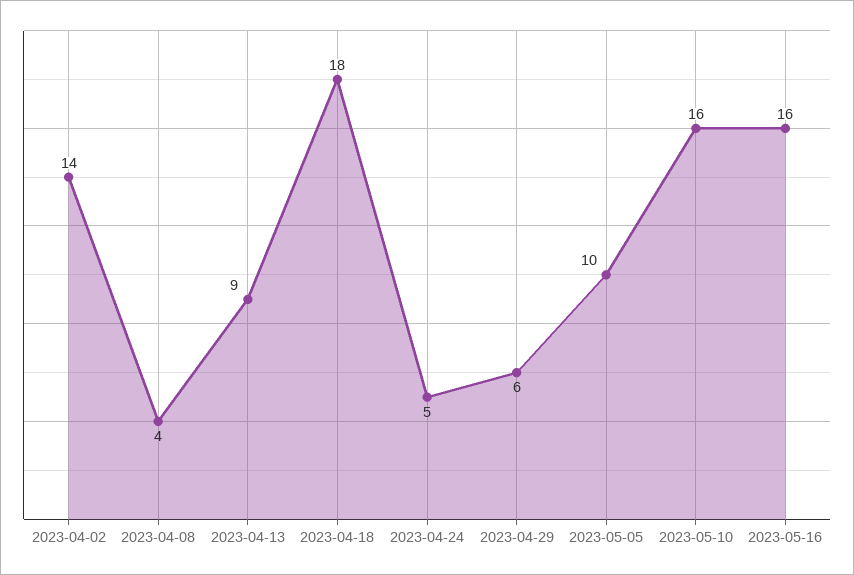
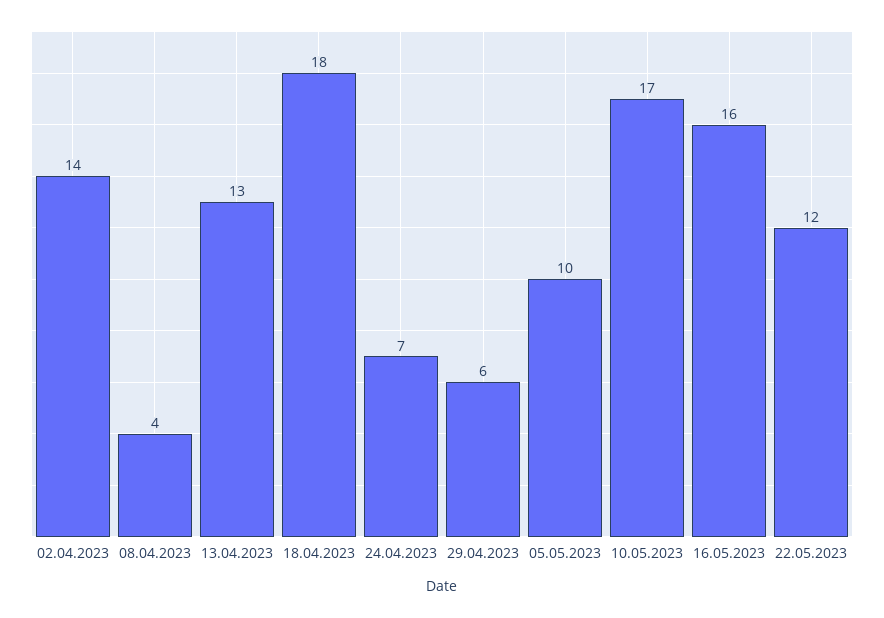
2023-04-13: 9 -> 13
2023-04-24: 5 -> 7
2023-05-10: 16 -> 17
22.05.2023: none -> 12

